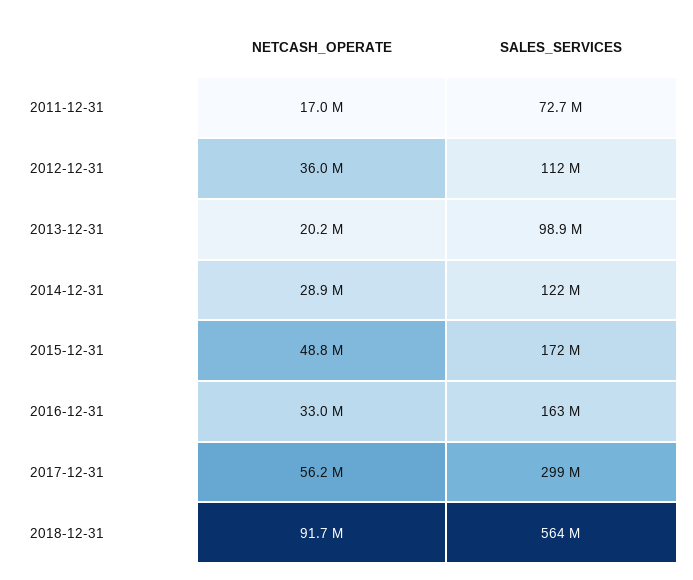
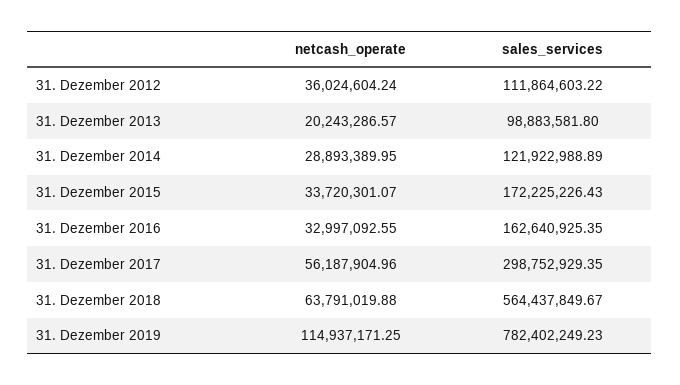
NETCASH_OPERATE, 2011-12-31: 17000000 -> none
SALES_SERVICES, 2011-12-31: 72700000 -> none
NETCASH_OPERATE, 2015-12-31: 48800000 -> 33720301.07
NETCASH_OPERATE, 2018-12-31: 91700000 -> 63791019.88
NETCASH_OPERATE, 31. Dezember 2019: none -> 114937171.25
SALES_SERVICES, 31. Dezember 2019: none -> 782402249.23

